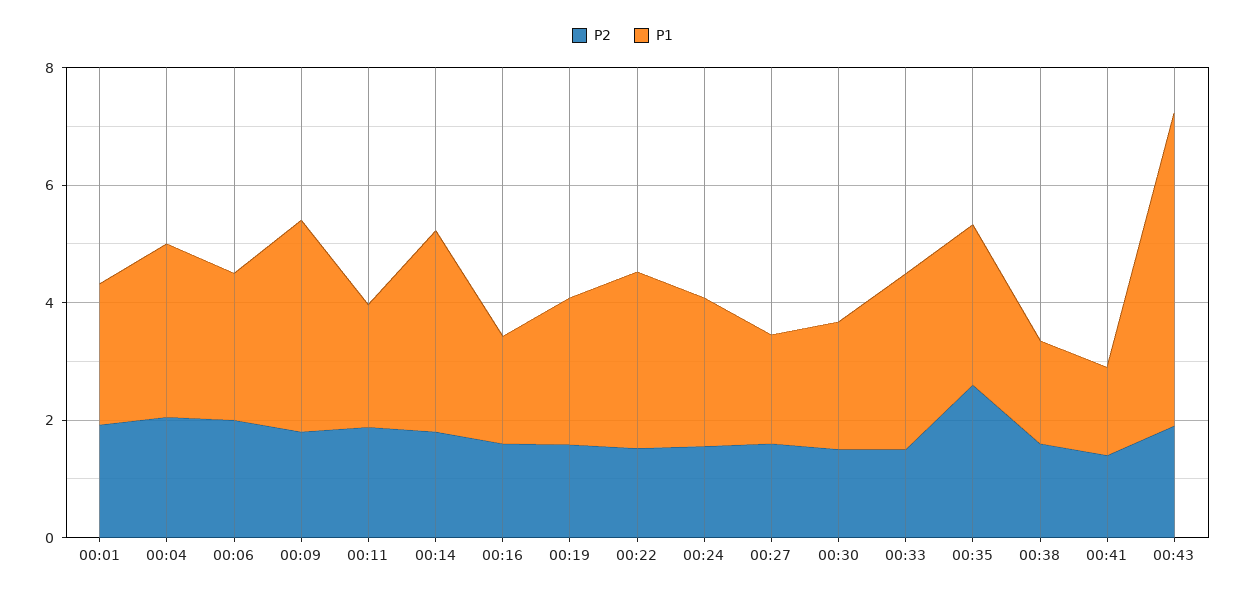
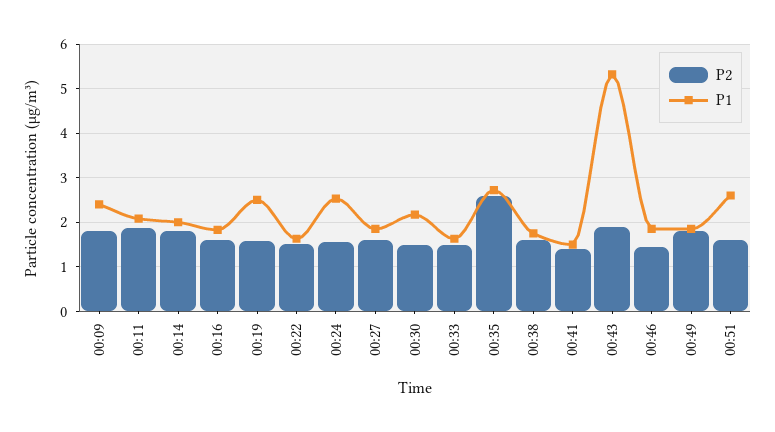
P2, 00:01: 2 -> none
P1, 00:01: 2.5 -> none
P2, 00:04: 2 -> none
P1, 00:04: 3 -> none
P2, 00:06: 2 -> none
P1, 00:06: 2.5 -> none
P1, 00:09: 3.5 -> 2.4
P1, 00:14: 3.5 -> 2
P1, 00:22: 3 -> 1.6
P1, 00:33: 3 -> 1.6
P2, 00:46: none -> 1.4
P1, 00:46: none -> 1.8
P2, 00:49: none -> 1.8
P1, 00:49: none -> 1.8
P2, 00:51: none -> 1.6
P1, 00:51: none -> 2.6

